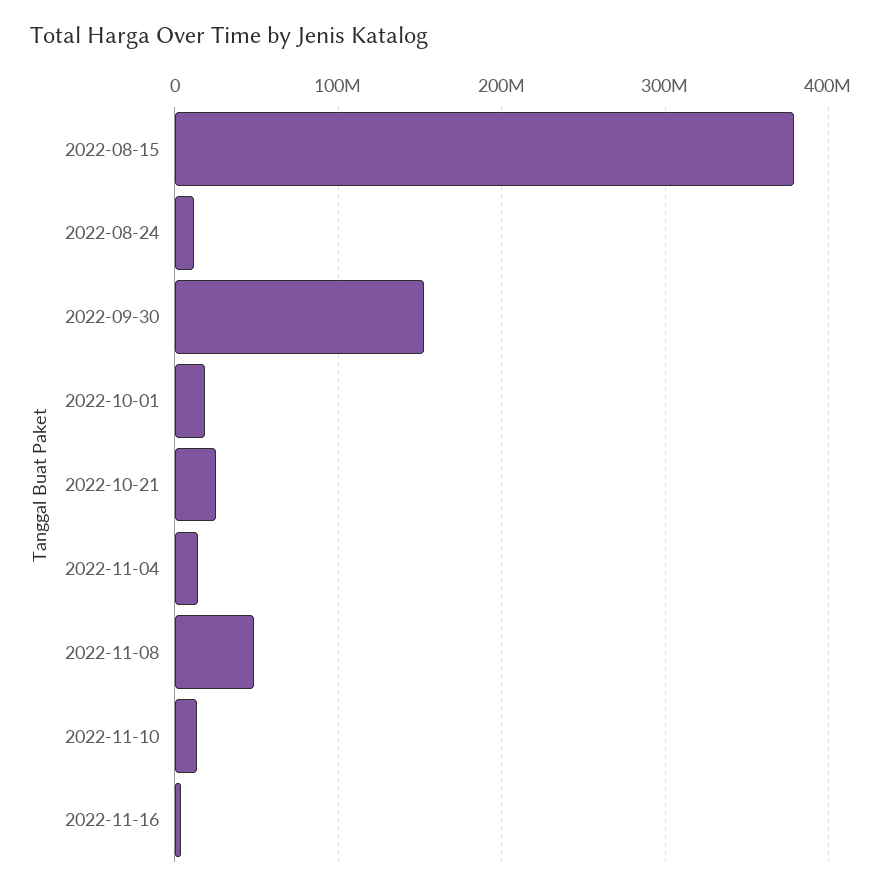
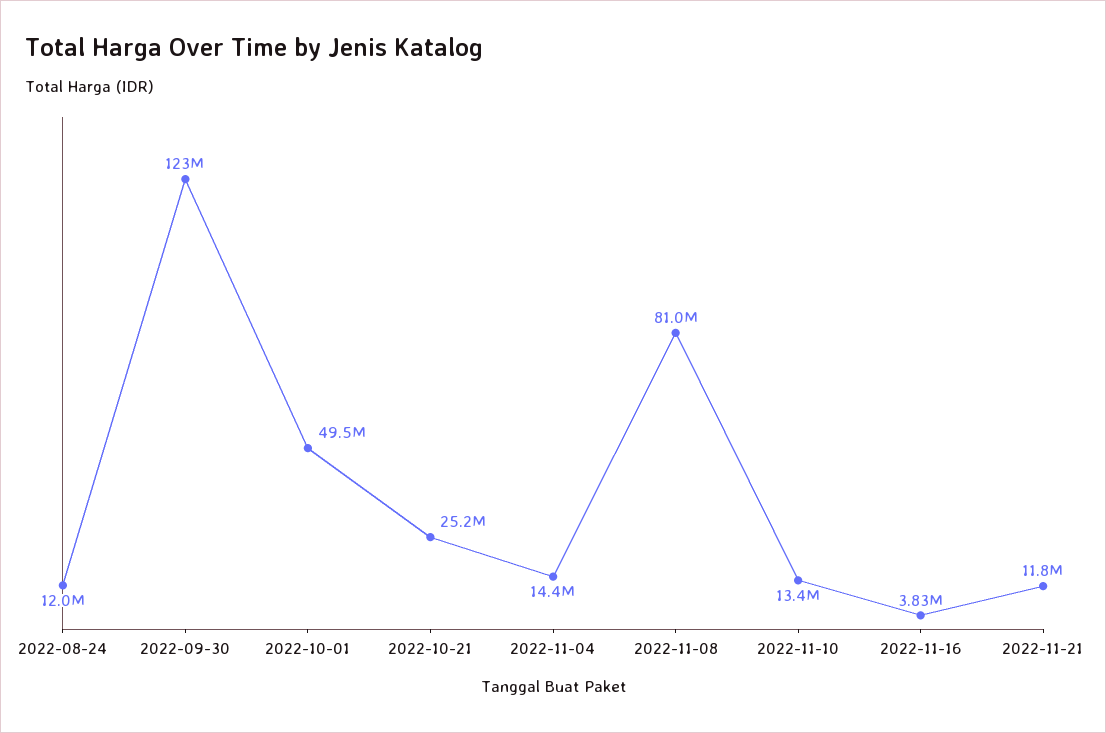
2022-08-15: 380000000 -> none
2022-09-30: 150000000 -> 123000000
2022-10-01: 20000000 -> 49500000
2022-11-08: 50000000 -> 81000000
2022-11-21: none -> 11800000

